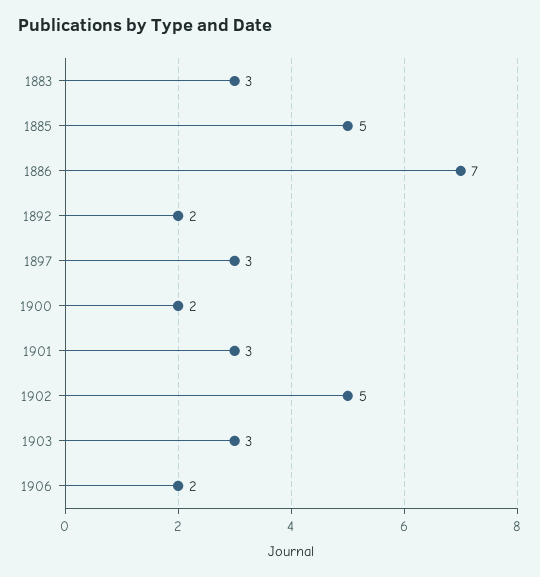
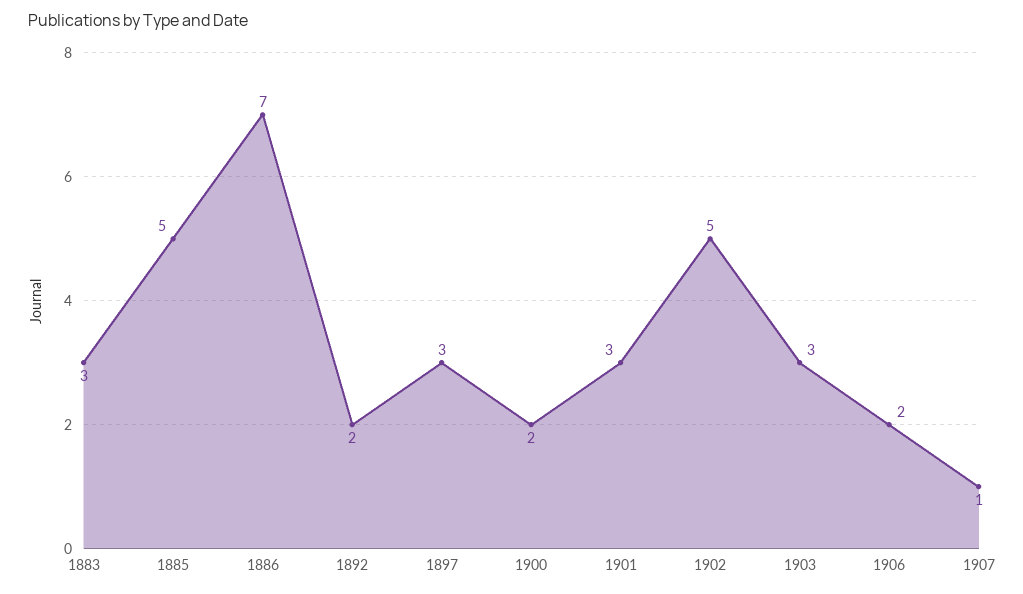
1907: none -> 1

